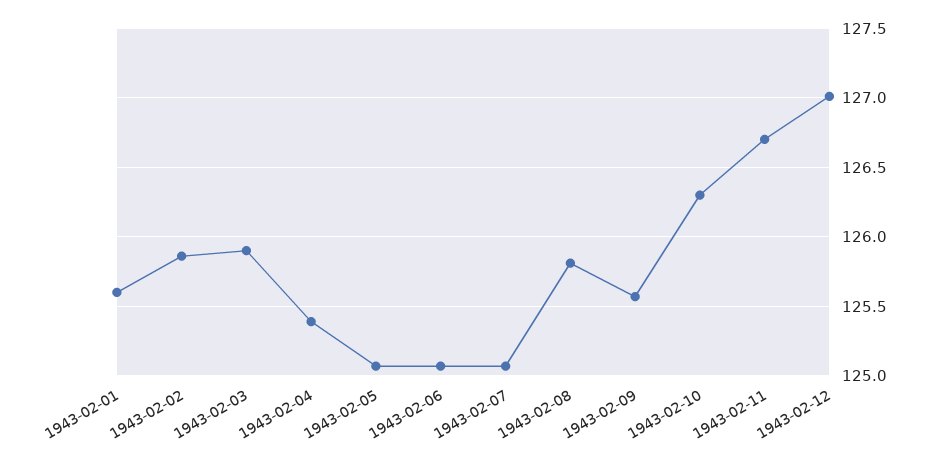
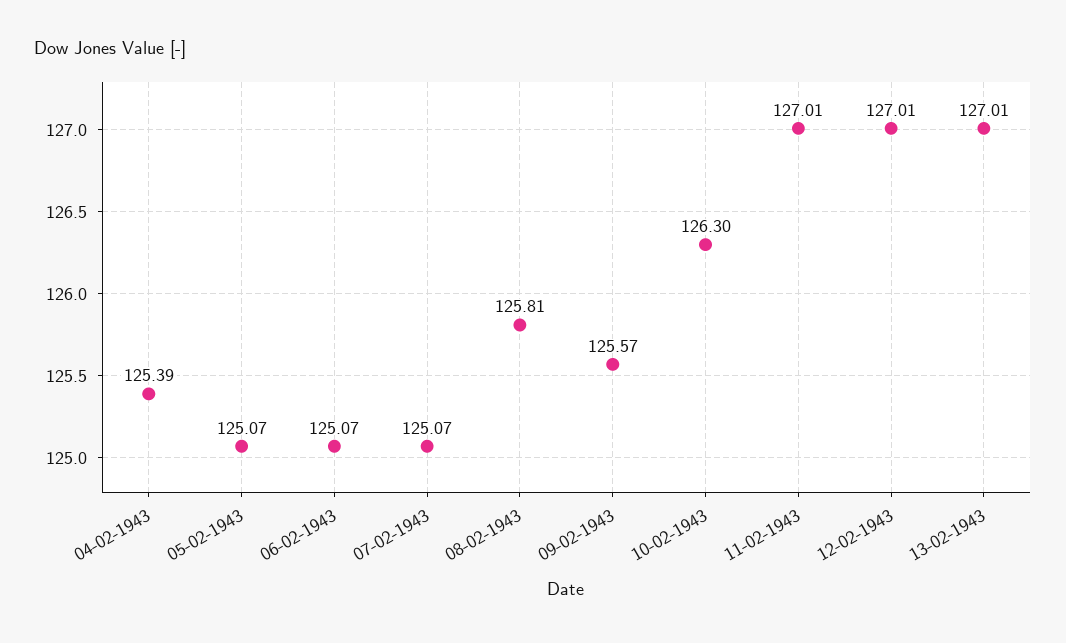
1943-02-01: 125.6 -> none
1943-02-02: 125.85 -> none
1943-02-03: 125.9 -> none
1943-02-11: 126.7 -> 127.01
13-02-1943: none -> 127.01

